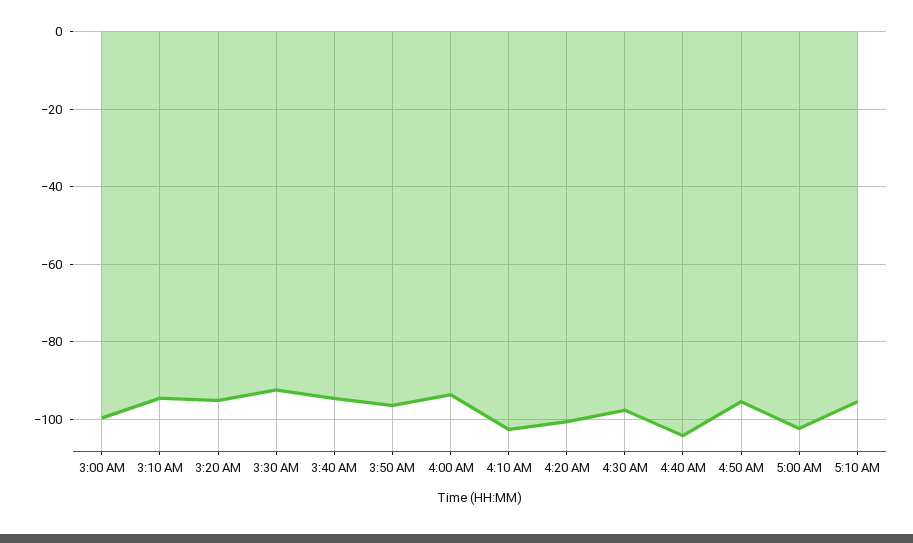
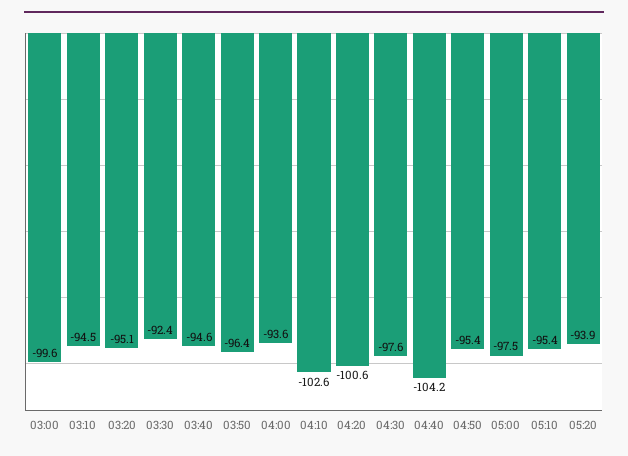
5:00 AM: -102 -> -97.5
05:20: none -> -93.9

